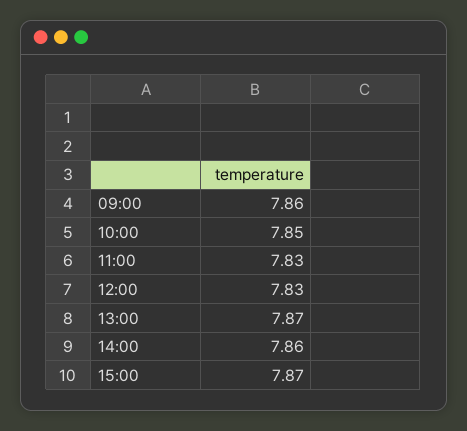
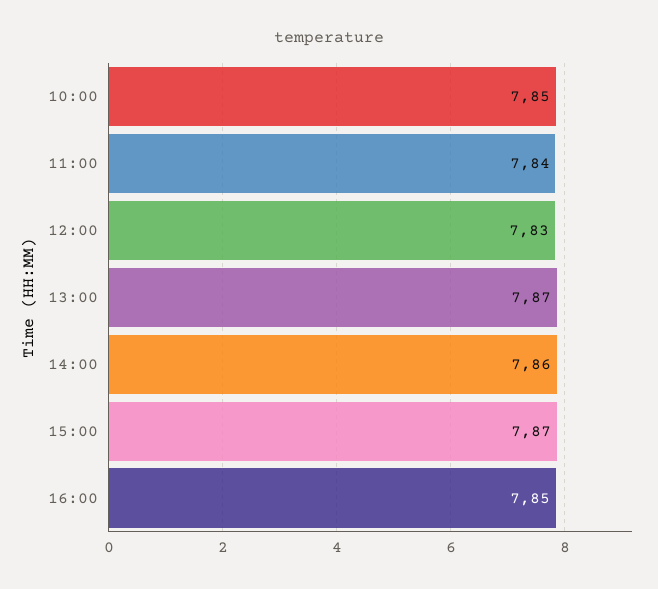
09:00: 7.86 -> none
11:00: 7.83 -> 7.84
16:00: none -> 7.85

